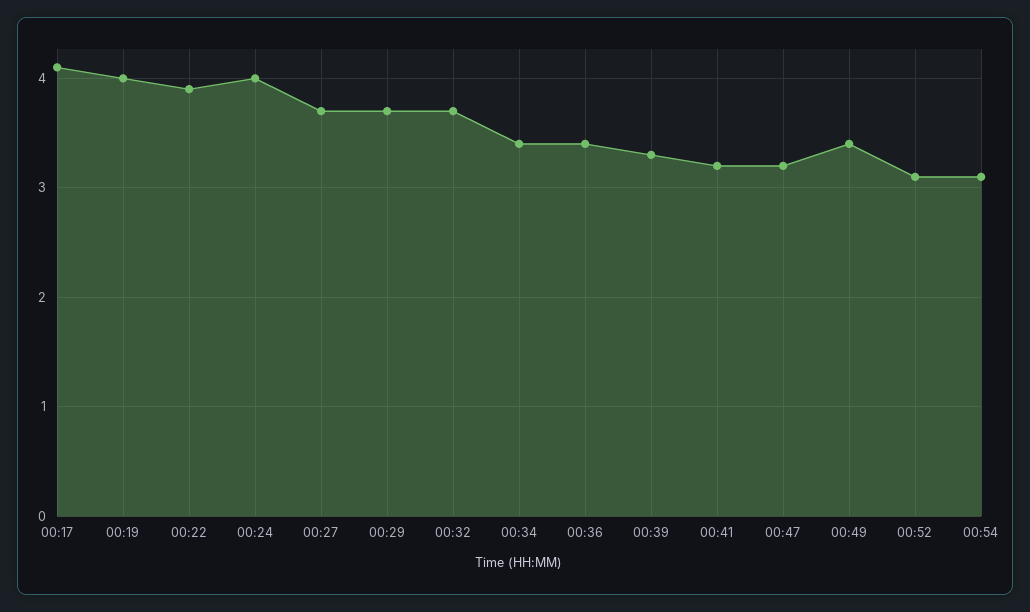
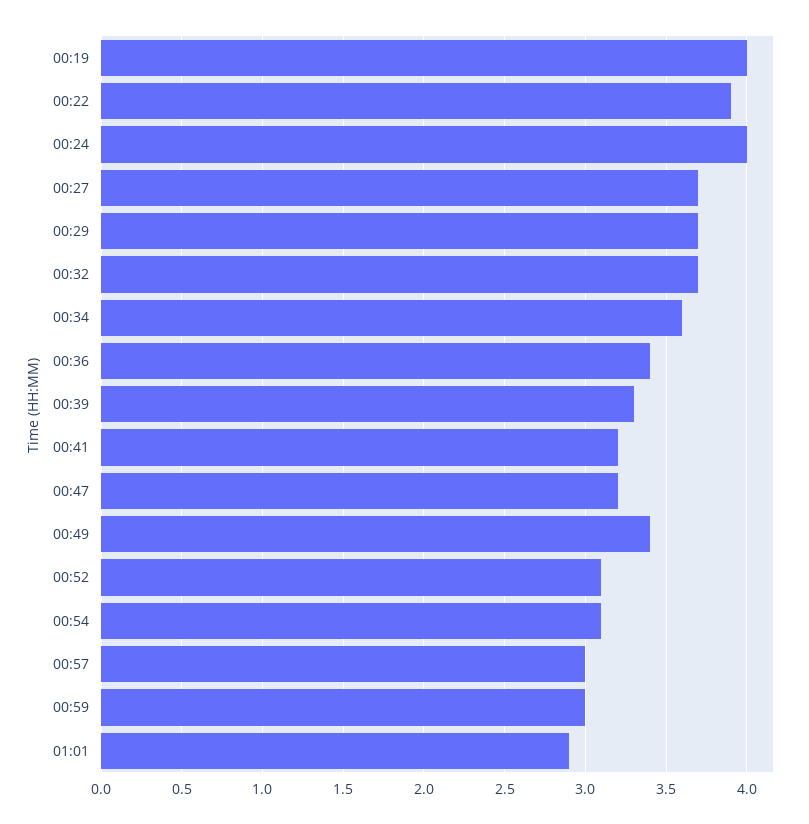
00:17: 4.1 -> none
00:34: 3.4 -> 3.6
00:57: none -> 3
00:59: none -> 3
01:01: none -> 2.9

